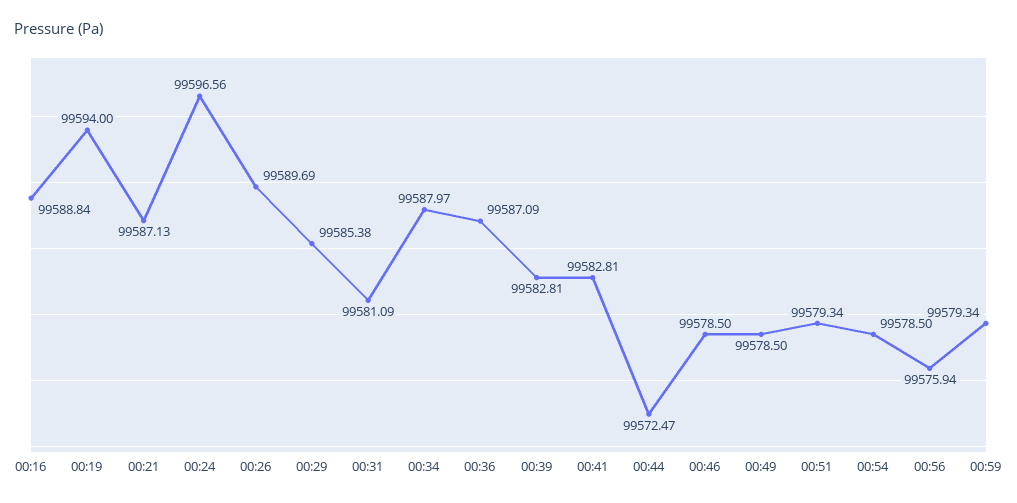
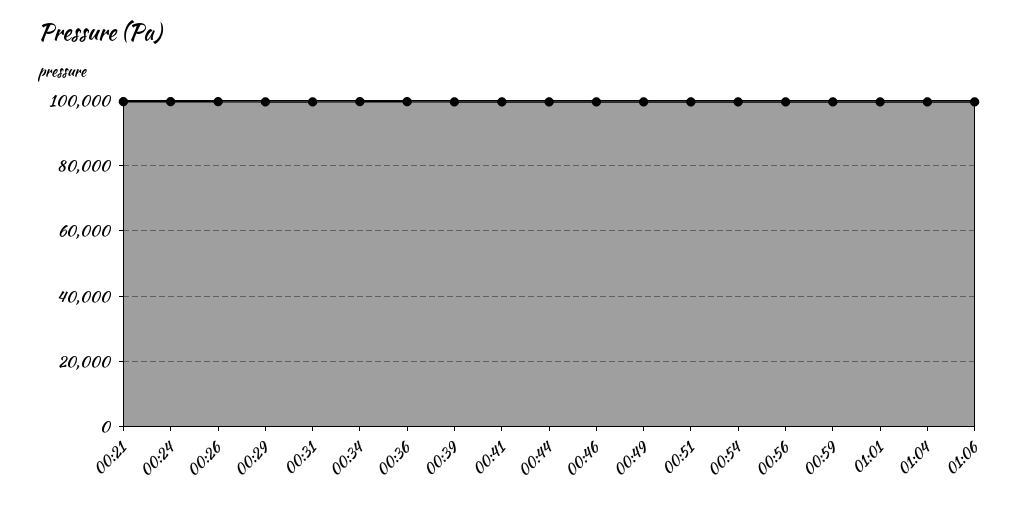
00:16: 99588.84 -> none
00:19: 99594 -> none
01:01: none -> 100000
01:04: none -> 100000
01:06: none -> 100000

